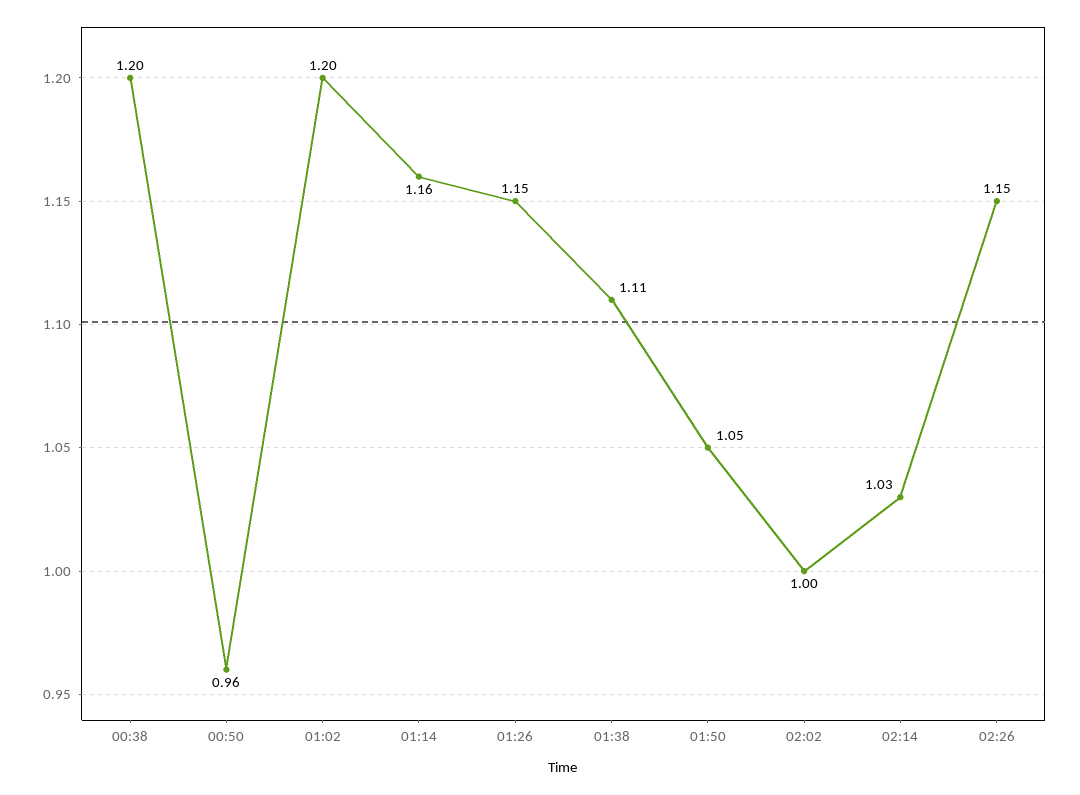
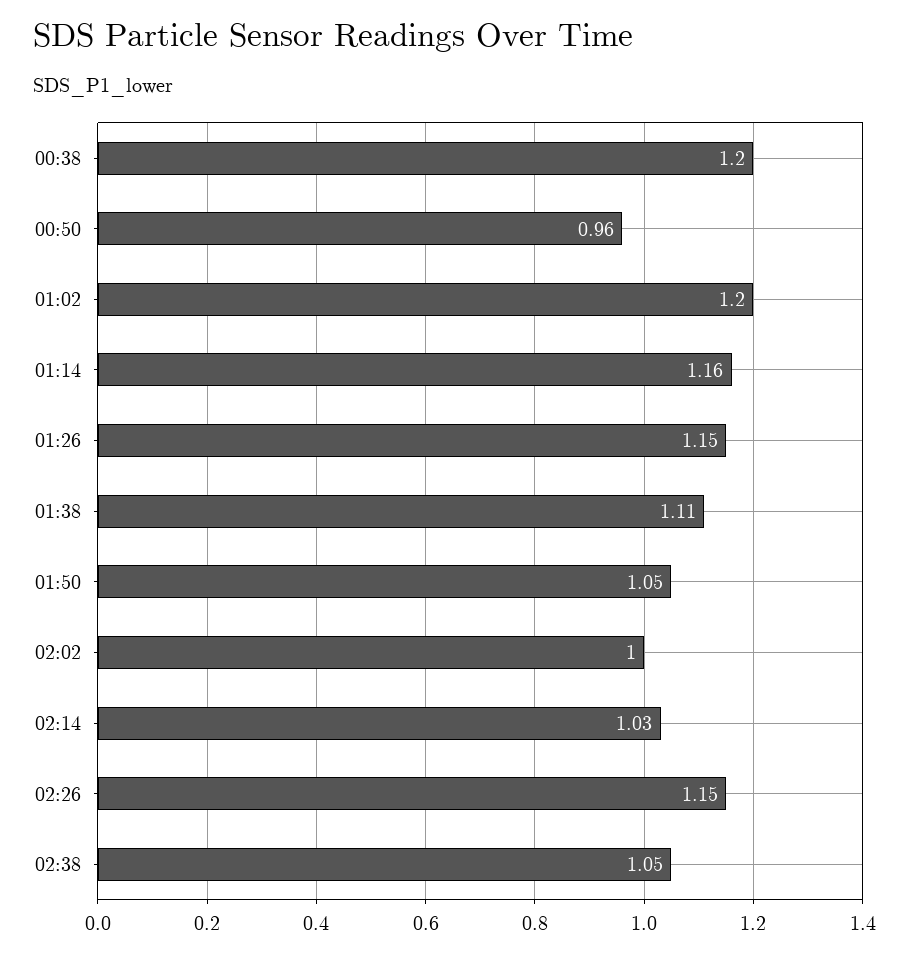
02:38: none -> 1.05

